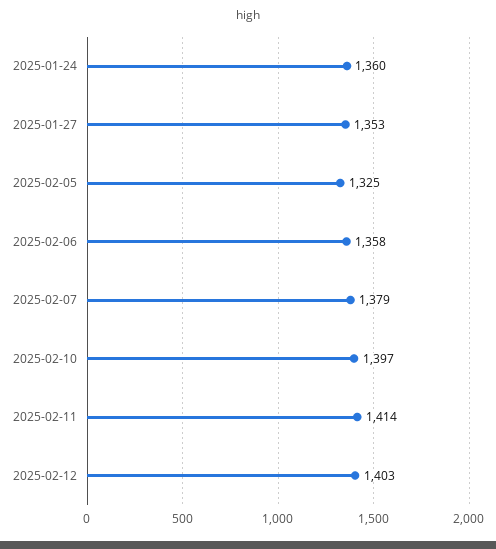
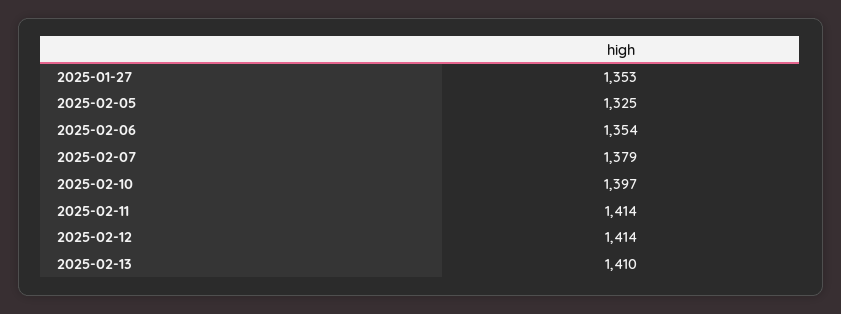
2025-01-24: 1360 -> none
2025-02-06: 1358 -> 1354
2025-02-12: 1403 -> 1414
2025-02-13: none -> 1410

